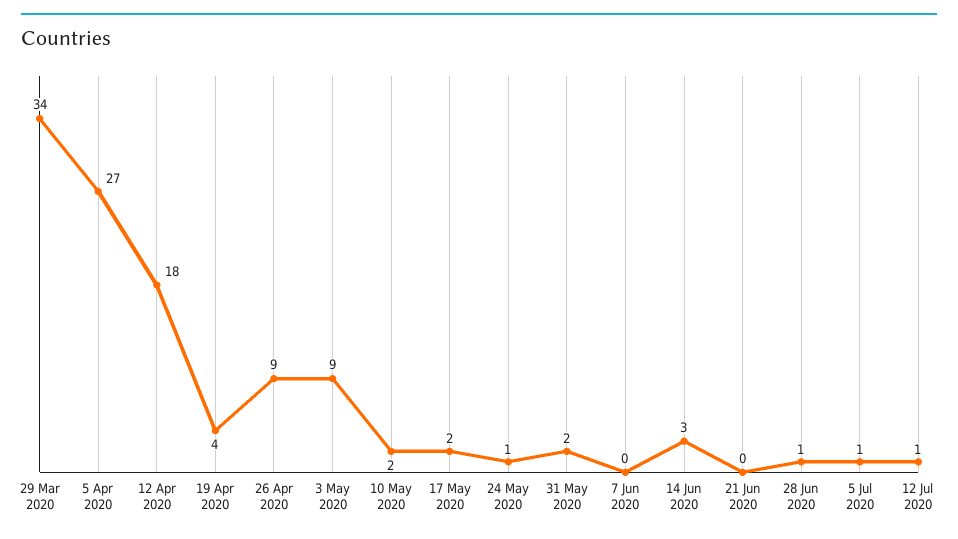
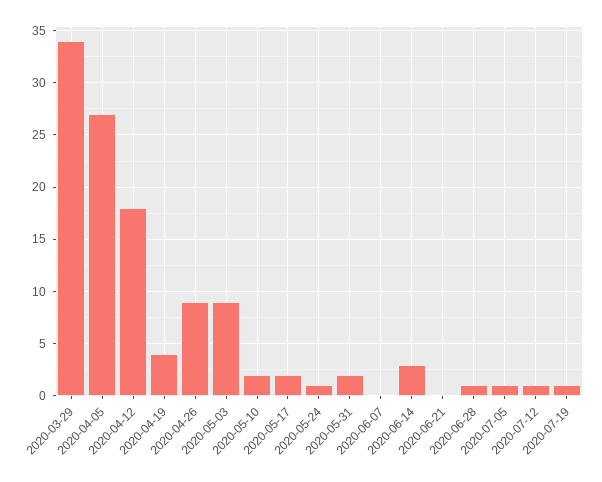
2020-07-19: none -> 1

